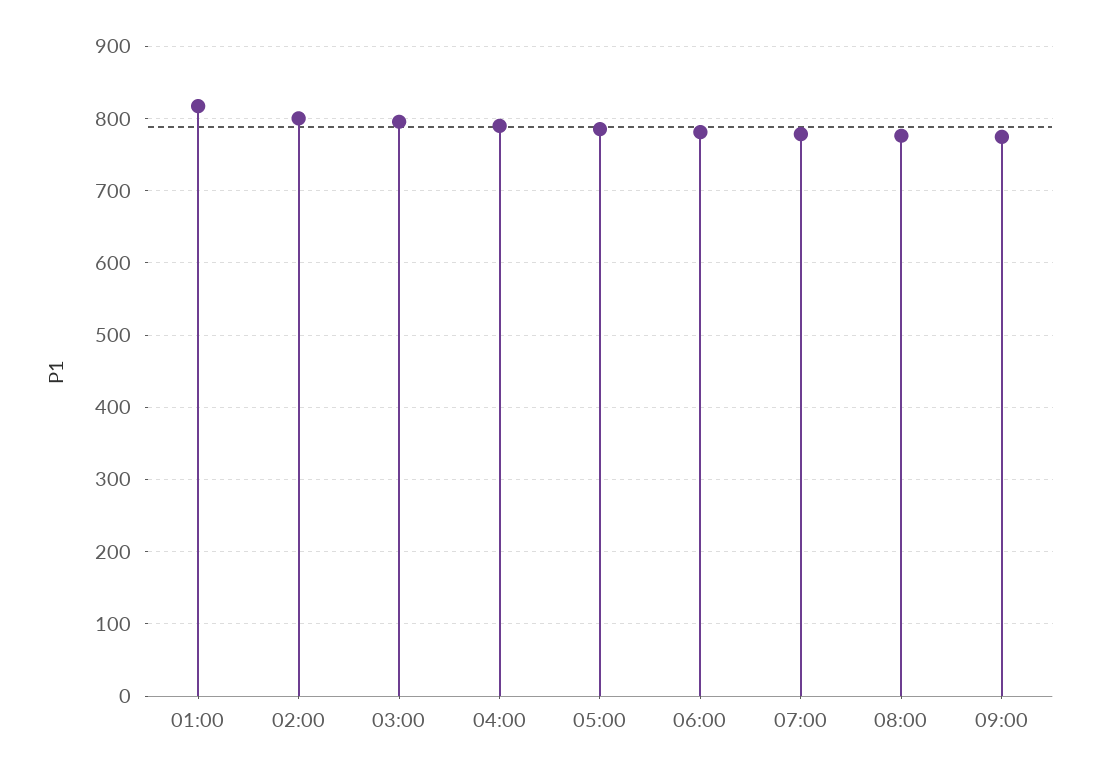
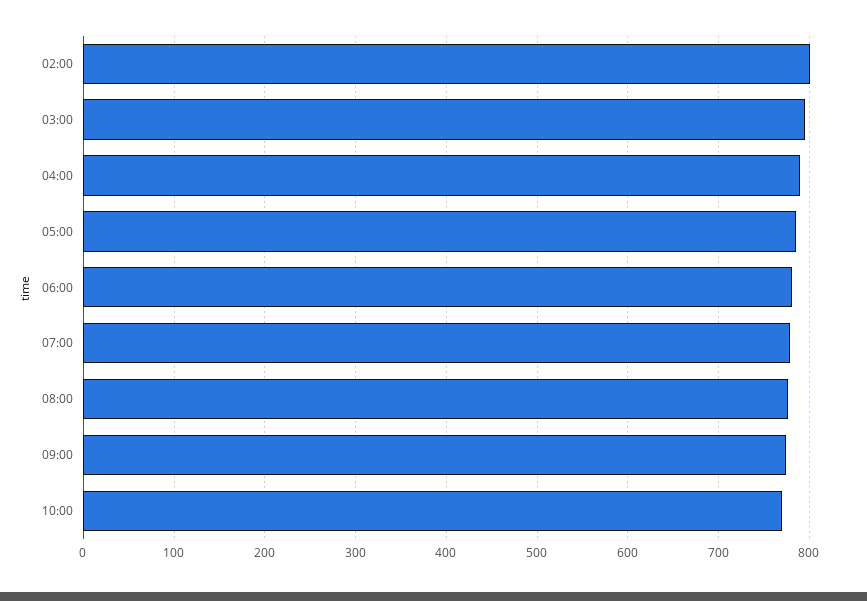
01:00: 820 -> none
10:00: none -> 770

